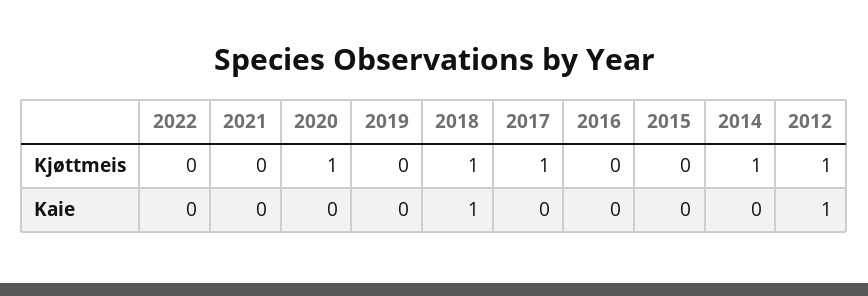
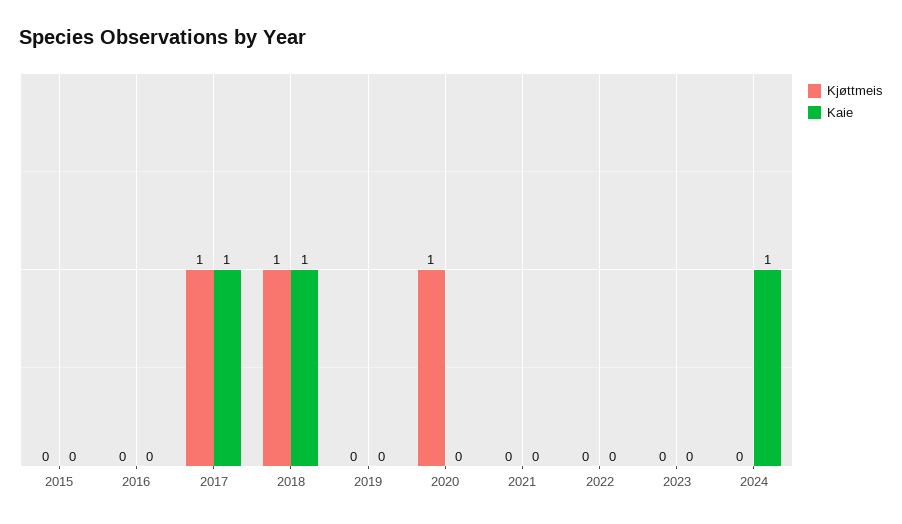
Kjøttmeis, 2014: 1 -> none
Kjøttmeis, 2012: 1 -> none
Kaie, 2017: 0 -> 1
Kaie, 2014: 0 -> none
Kaie, 2012: 1 -> none
Kjøttmeis, 2023: none -> 0
Kaie, 2023: none -> 0
Kjøttmeis, 2024: none -> 0
Kaie, 2024: none -> 1

